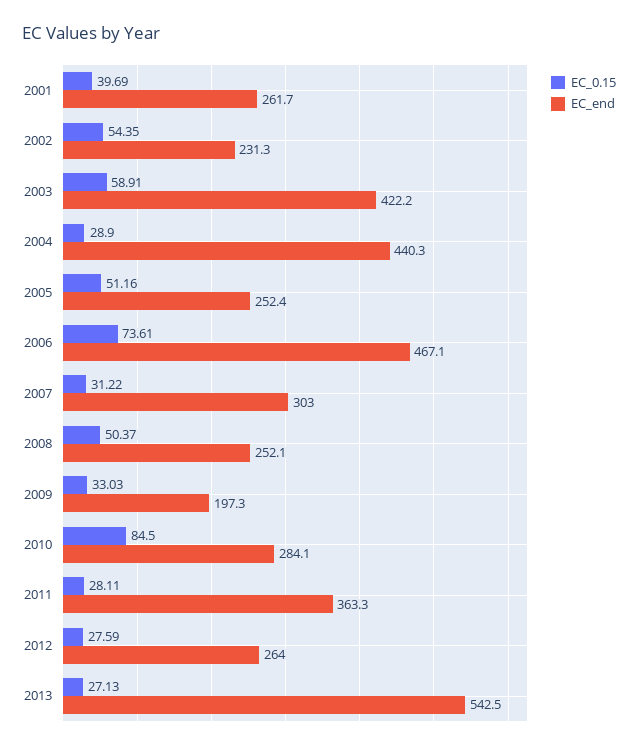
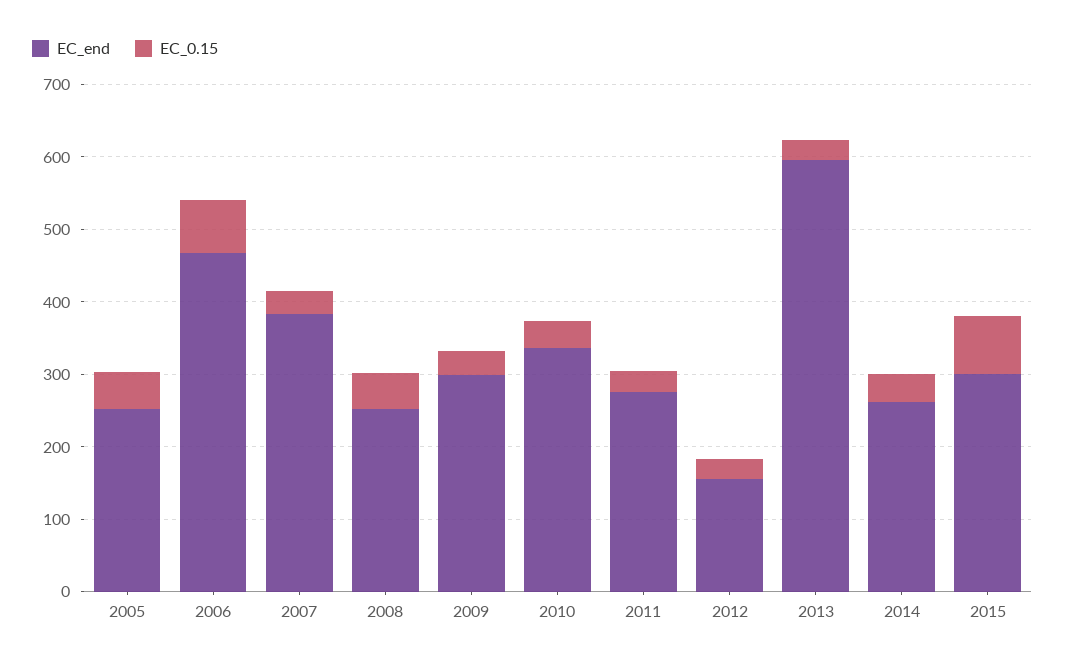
EC_0.15, 2001: 39.69 -> none
EC_end, 2001: 261.7 -> none
EC_0.15, 2002: 54.35 -> none
EC_end, 2002: 231.3 -> none
EC_0.15, 2003: 58.91 -> none
EC_end, 2003: 422.2 -> none
EC_0.15, 2004: 28.9 -> none
EC_end, 2004: 440.3 -> none
EC_end, 2007: 303 -> 380
EC_end, 2009: 197.3 -> 300
EC_0.15, 2010: 84.5 -> 40
EC_end, 2010: 284.1 -> 340
EC_end, 2011: 363.3 -> 280
EC_end, 2012: 264 -> 160
EC_end, 2013: 542.5 -> 600
EC_end, 2014: none -> 260
EC_0.15, 2014: none -> 40
EC_end, 2015: none -> 300
EC_0.15, 2015: none -> 80

